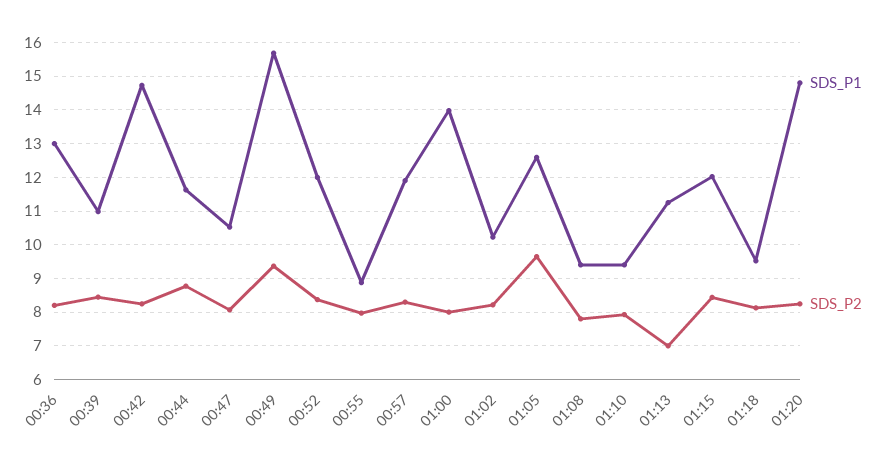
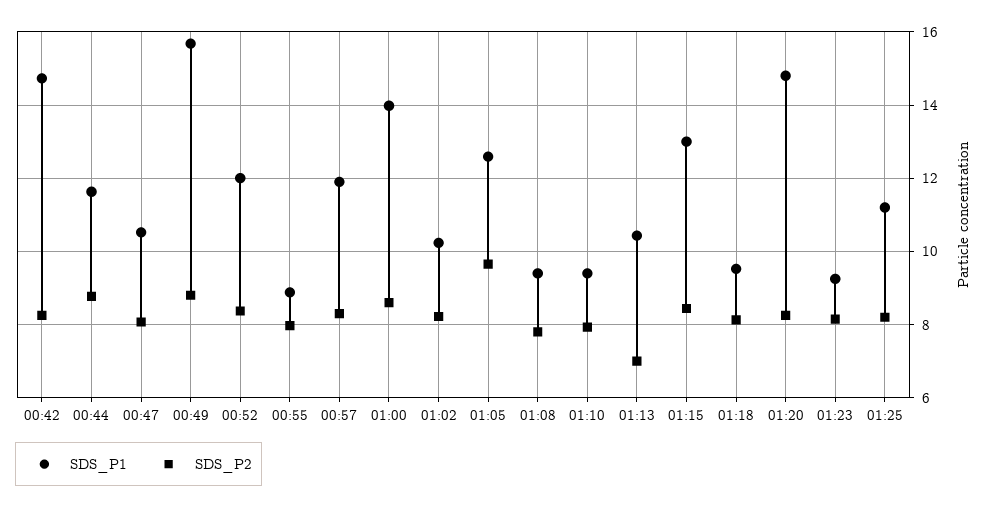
SDS_P1, 00:36: 13 -> none
SDS_P2, 00:36: 8.2 -> none
SDS_P1, 00:39: 11 -> none
SDS_P2, 00:39: 8.4 -> none
SDS_P2, 00:49: 9.4 -> 8.8
SDS_P2, 01:00: 8 -> 8.6
SDS_P1, 01:13: 11.2 -> 10.4
SDS_P1, 01:15: 12 -> 13
SDS_P1, 01:23: none -> 9.2
SDS_P2, 01:23: none -> 8.2
SDS_P1, 01:25: none -> 11.2
SDS_P2, 01:25: none -> 8.2

